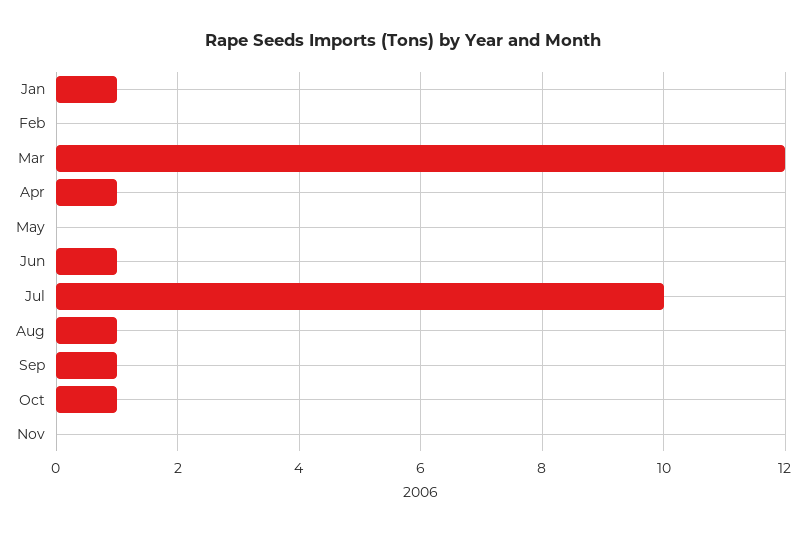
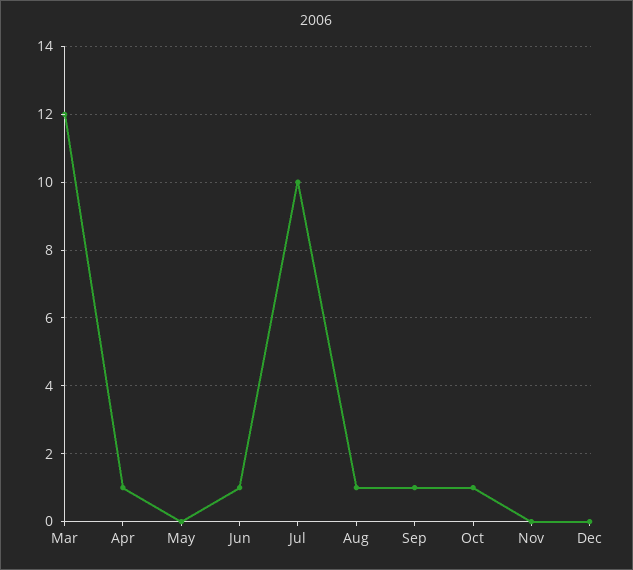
Jan: 1 -> none
Feb: 0 -> none
Dec: none -> 0

